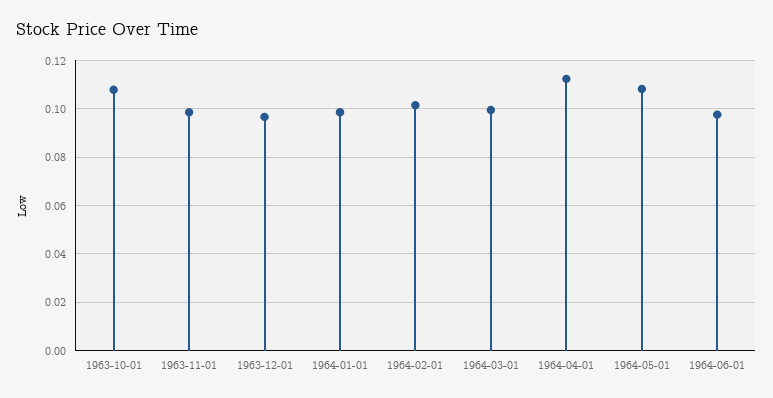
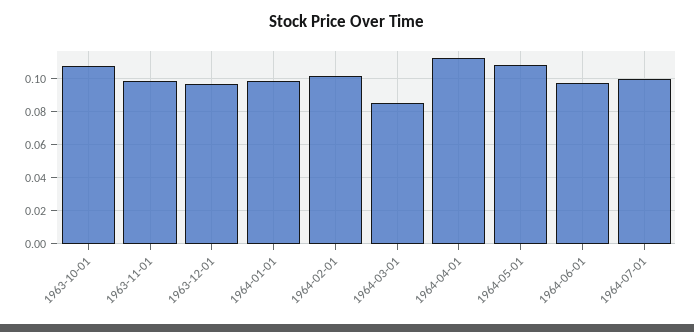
1964-03-01: 0.1 -> 0.085
1964-07-01: none -> 0.1

